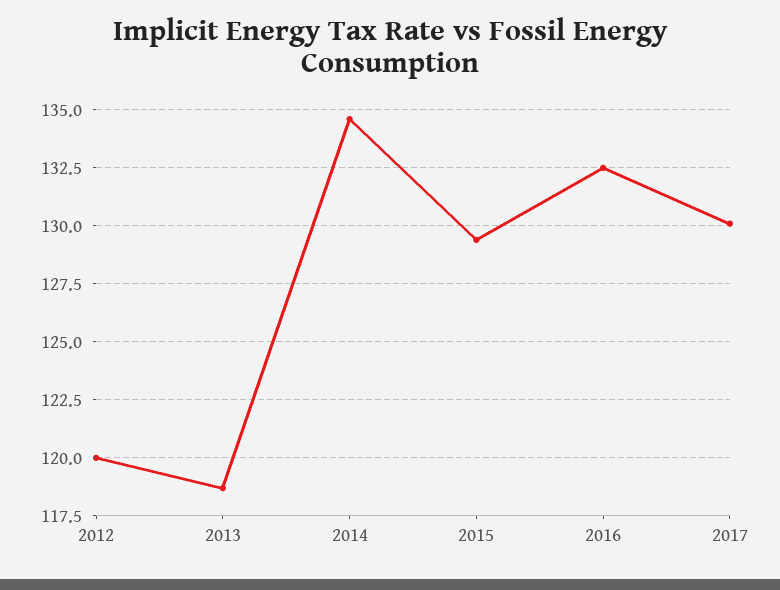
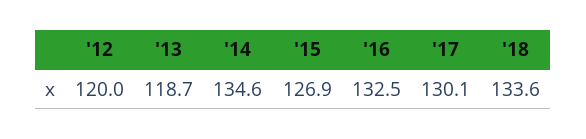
2015: 129.5 -> 126.9
'18: none -> 133.6

